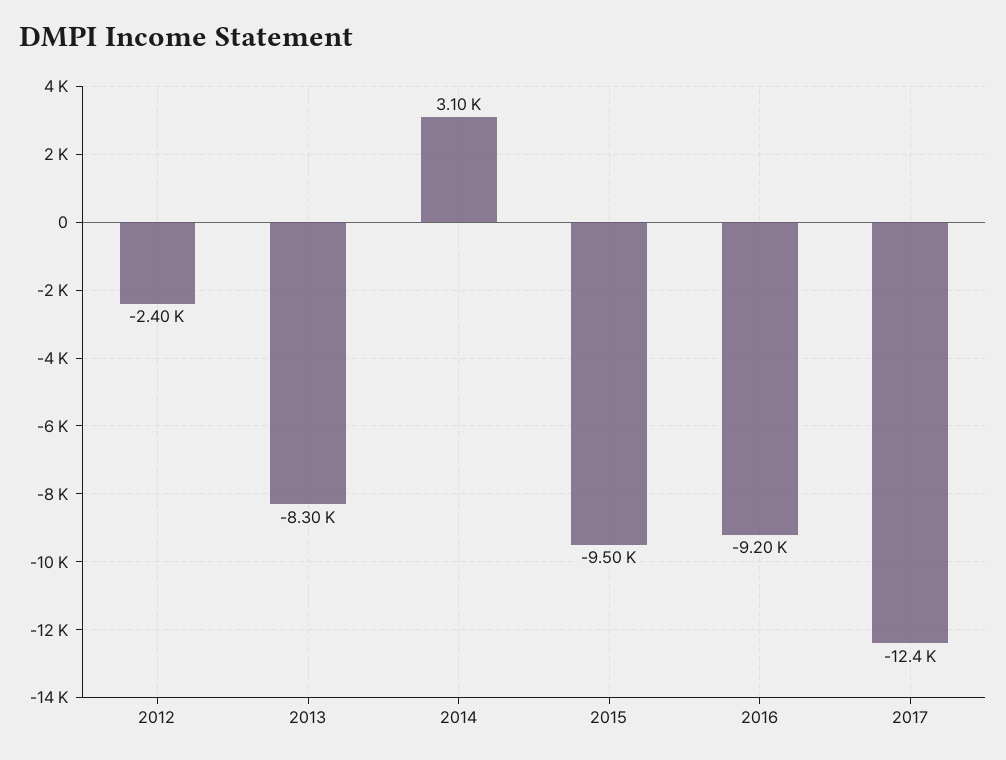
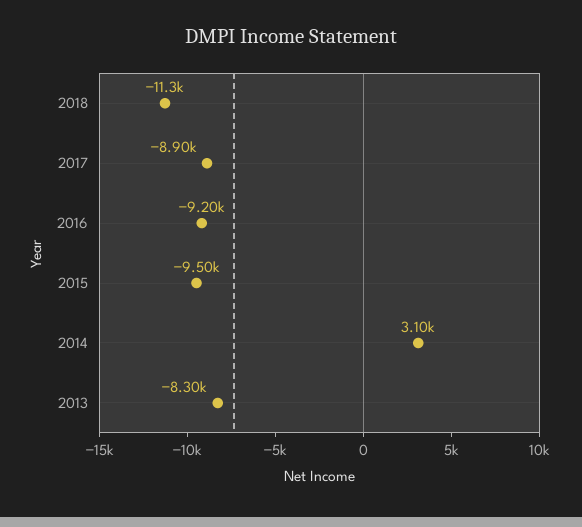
2012: -2400 -> none
2017: -12400 -> -8900
2018: none -> -11300

